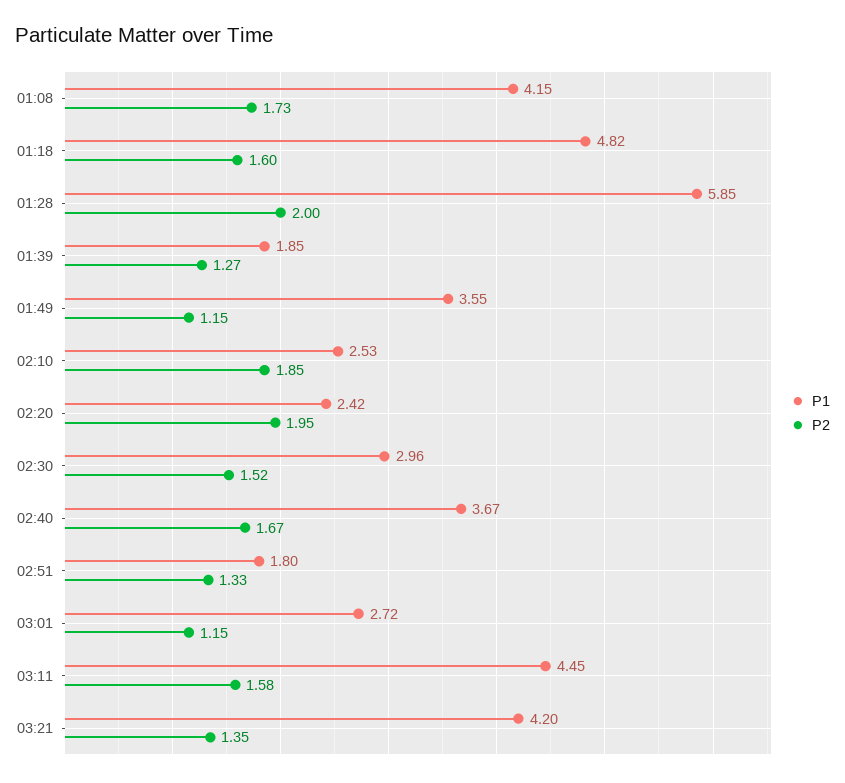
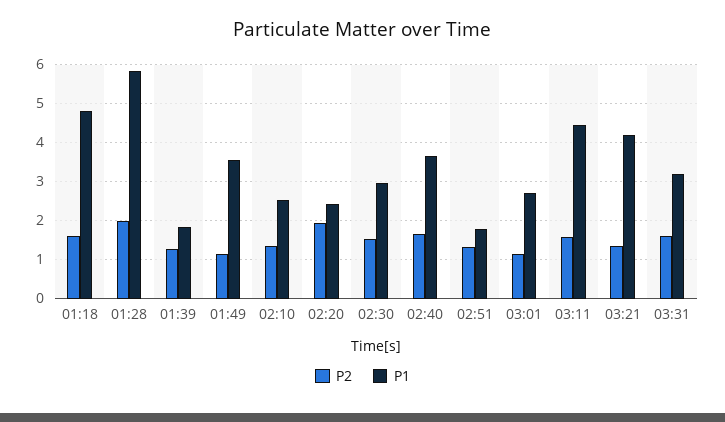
P1, 01:08: 4.15 -> none
P2, 01:08: 1.73 -> none
P2, 02:10: 1.85 -> 1.4
P2, 03:31: none -> 1.6
P1, 03:31: none -> 3.2

